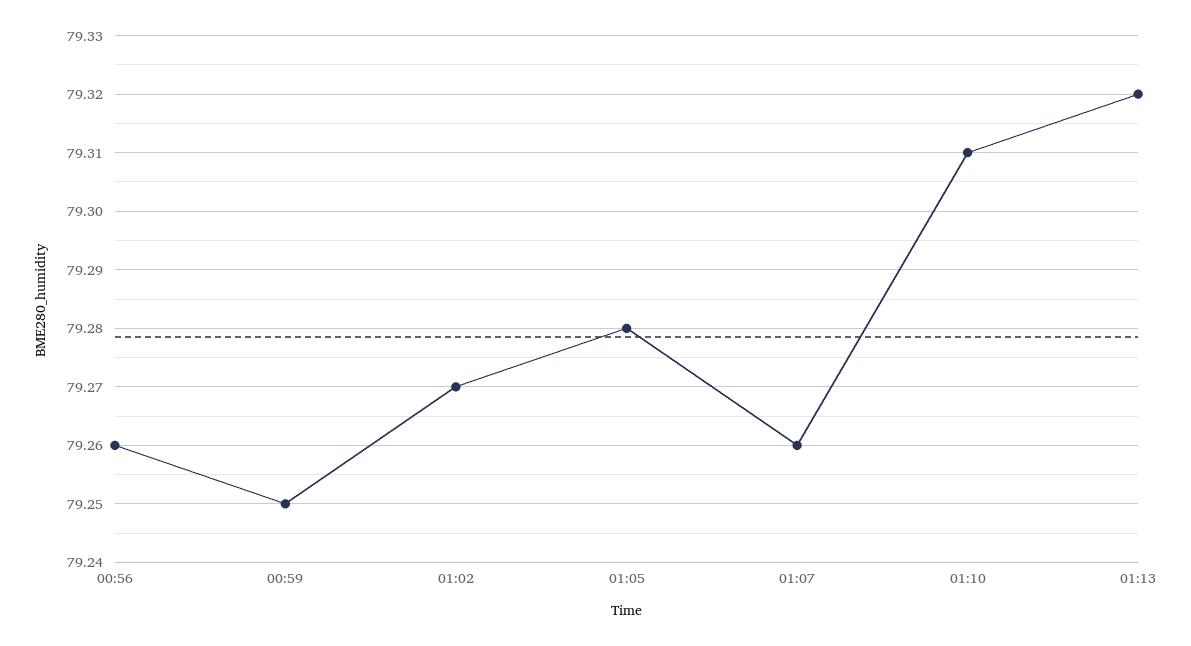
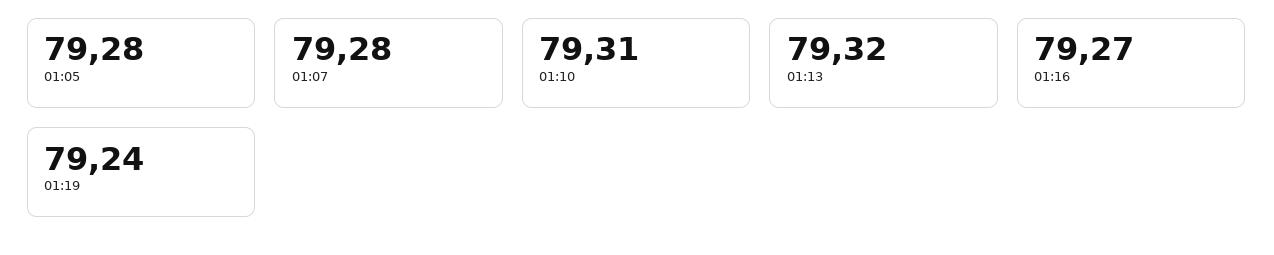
00:56: 79.26 -> none
00:59: 79.25 -> none
01:02: 79.27 -> none
01:07: 79.26 -> 79.28
01:16: none -> 79.27
01:19: none -> 79.24

